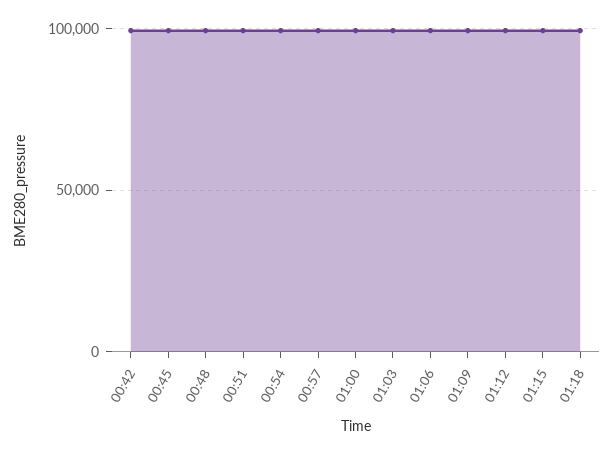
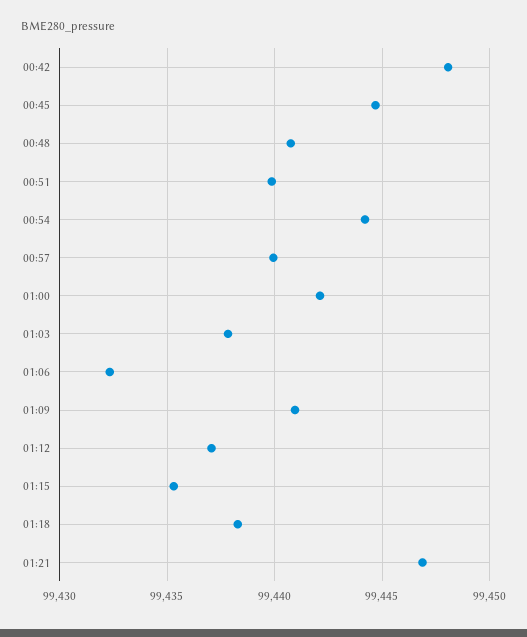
01:21: none -> 99447

